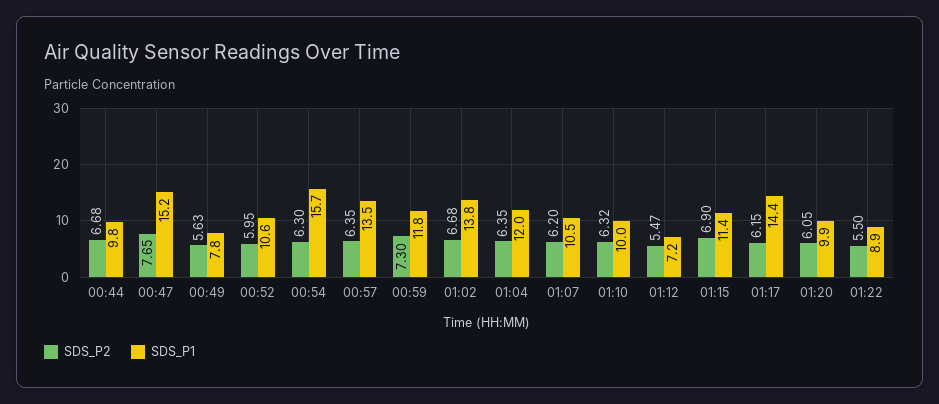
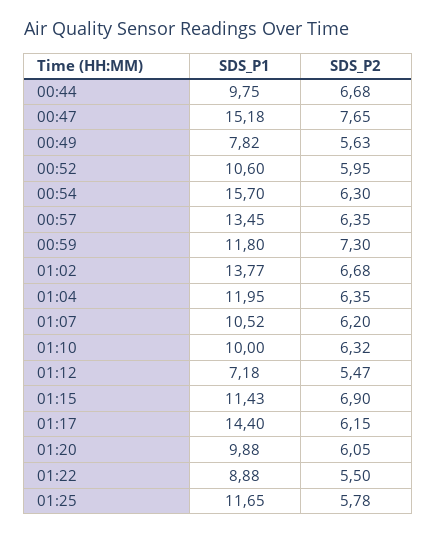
SDS_P1, 01:25: none -> 11.65
SDS_P2, 01:25: none -> 5.78

